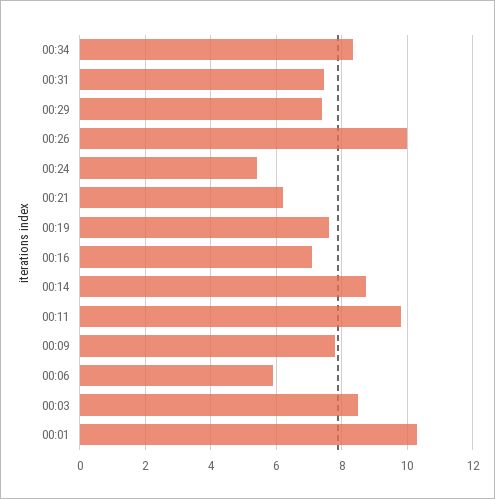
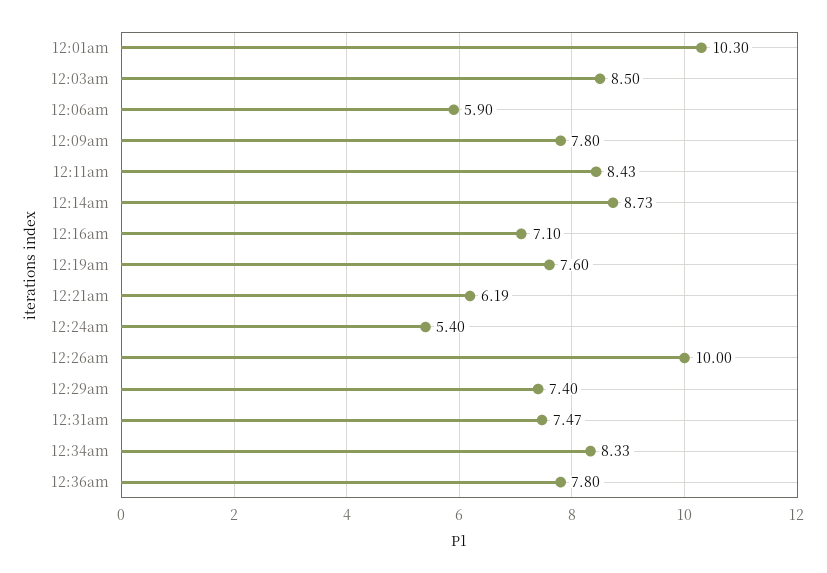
00:11: 9.8 -> 8.43
12:36am: none -> 7.8

